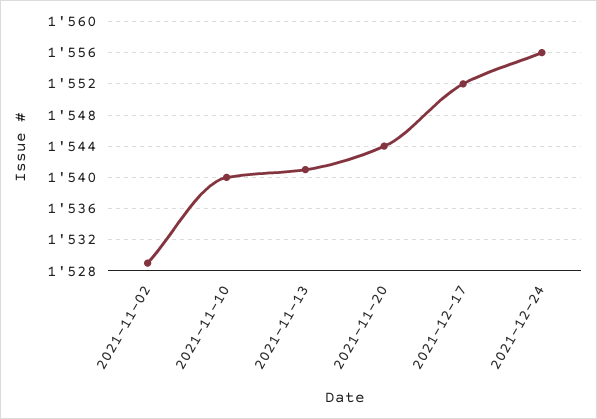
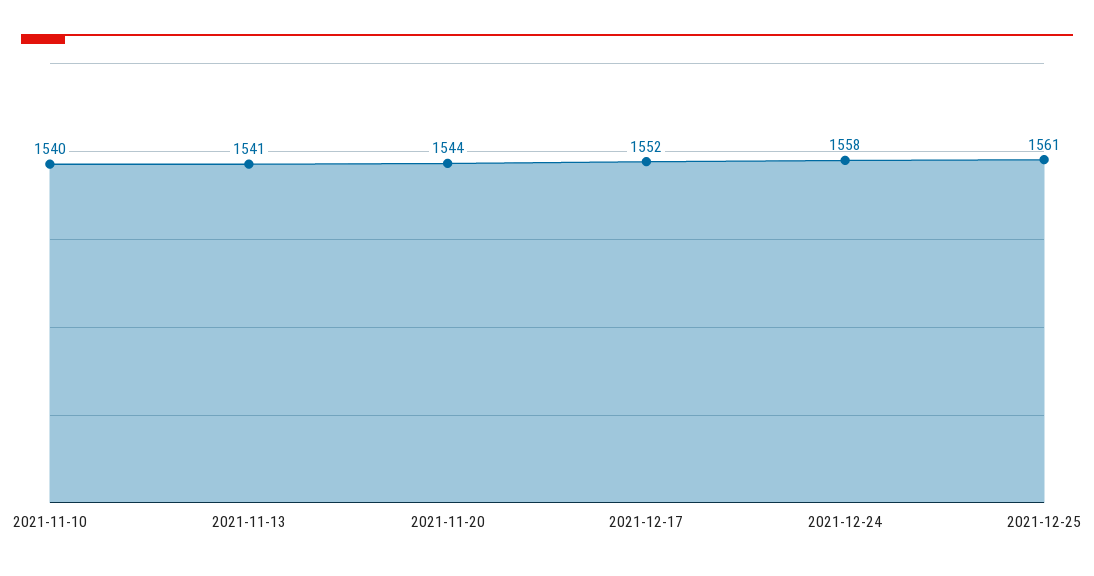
2021-11-02: 1529 -> none
2021-12-24: 1556 -> 1558
2021-12-25: none -> 1561

